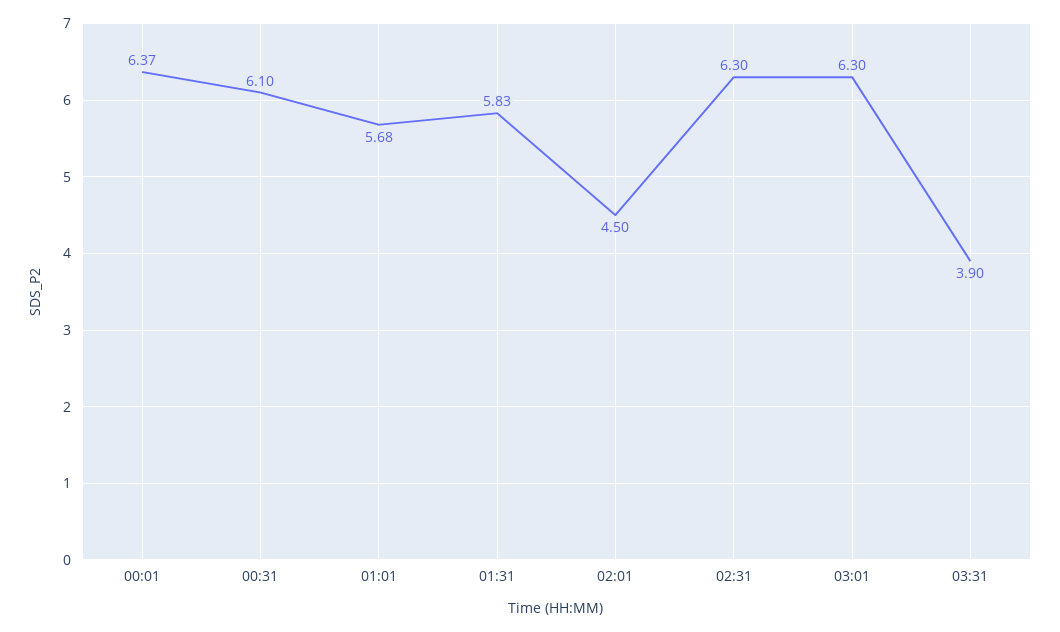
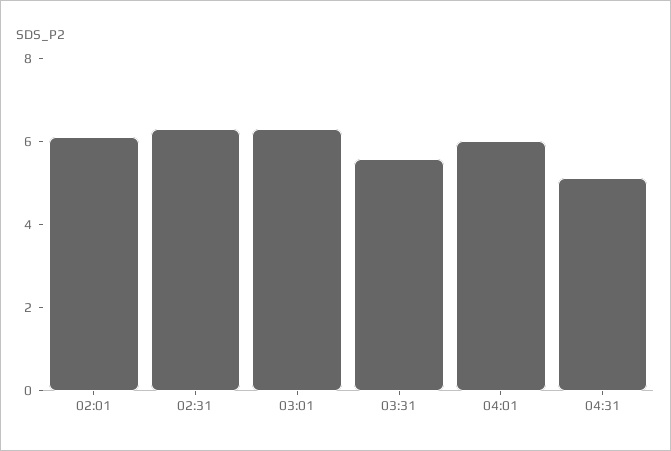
00:01: 6.37 -> none
00:31: 6.1 -> none
01:01: 5.68 -> none
01:31: 5.83 -> none
02:01: 4.5 -> 6
03:31: 3.9 -> 5.5
04:01: none -> 6
04:31: none -> 5

